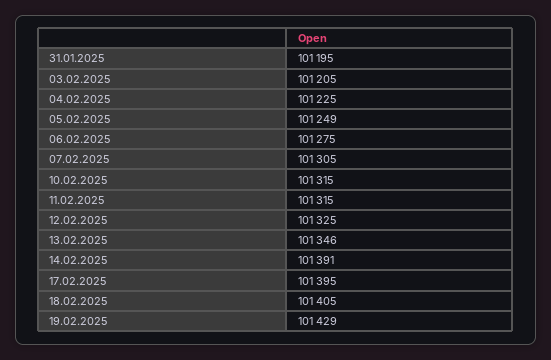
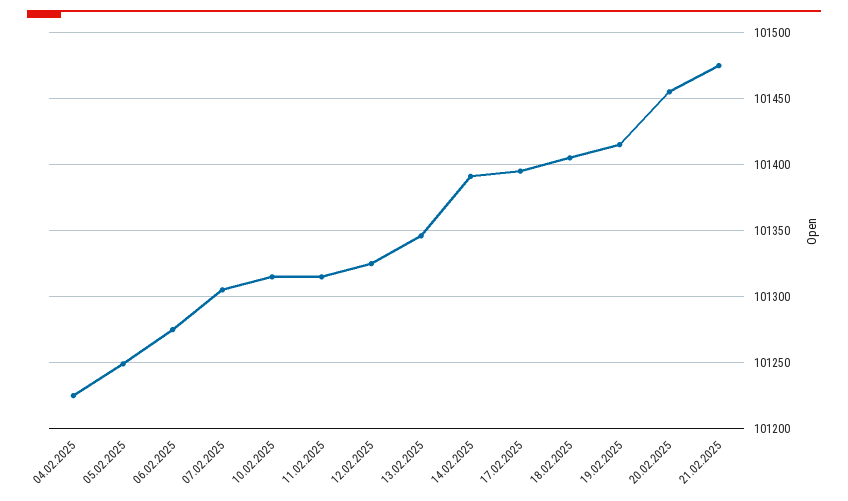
31.01.2025: 101195 -> none
03.02.2025: 101205 -> none
19.02.2025: 101429 -> 101415
20.02.2025: none -> 101455
21.02.2025: none -> 101475

